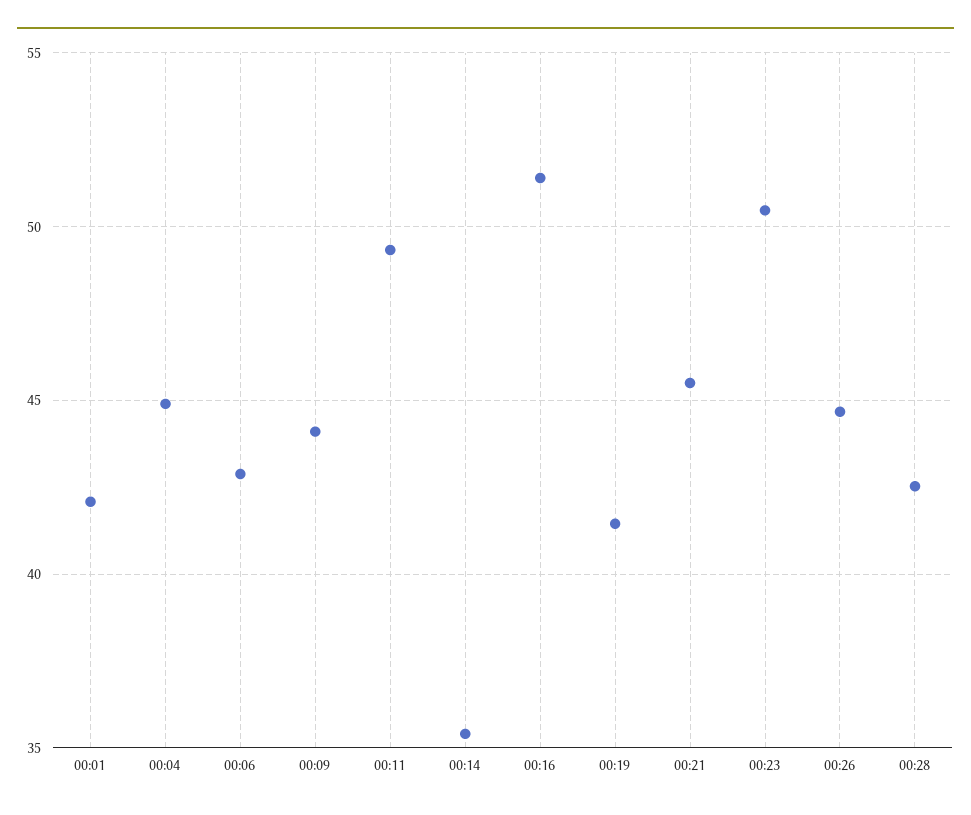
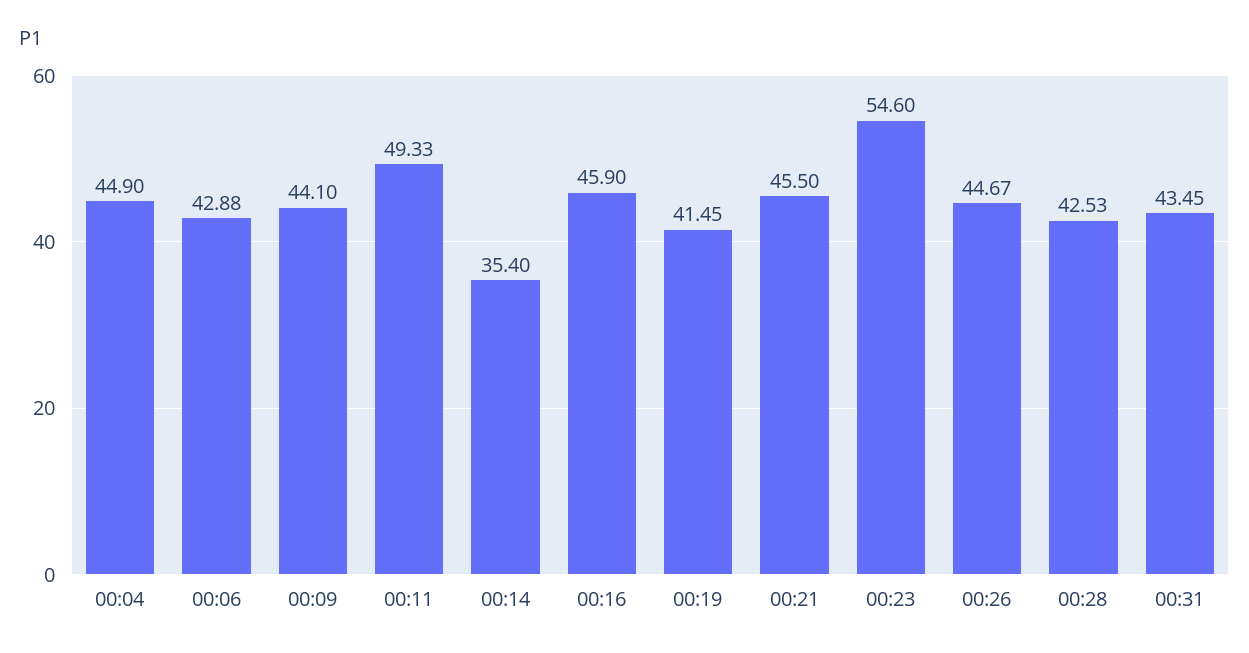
00:01: 42 -> none
00:16: 51.5 -> 45.9
00:23: 50.5 -> 54.6
00:31: none -> 43.45

